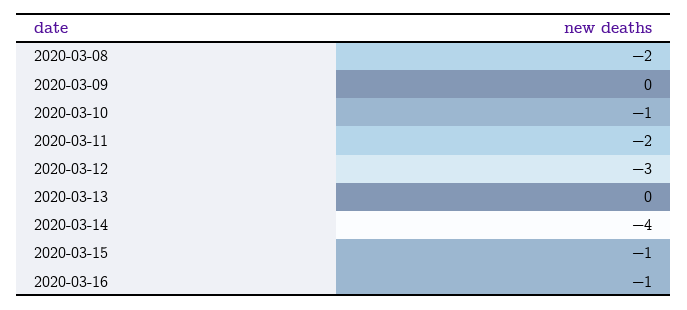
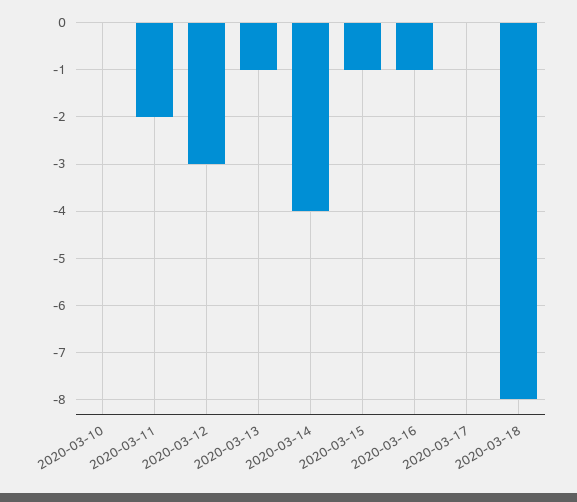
2020-03-08: -2 -> none
2020-03-09: 0 -> none
2020-03-10: -1 -> 0
2020-03-13: 0 -> -1
2020-03-17: none -> 0
2020-03-18: none -> -8

